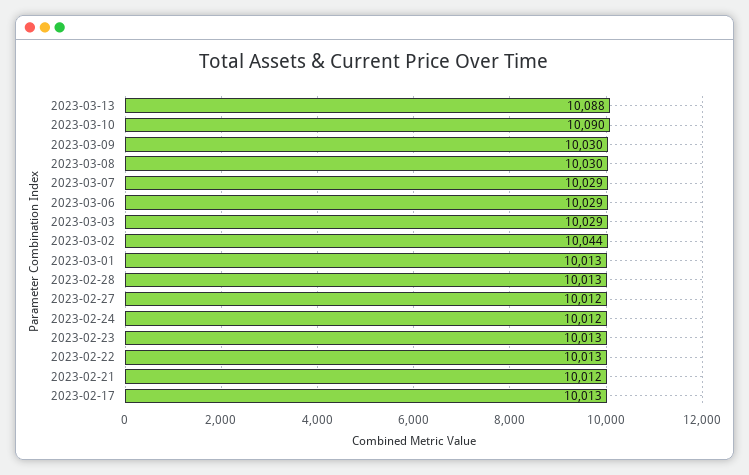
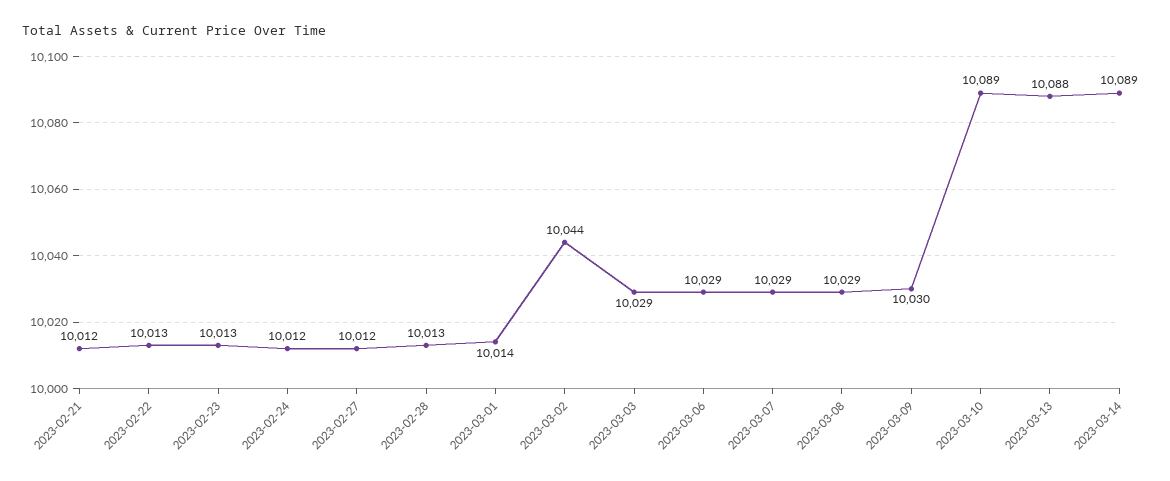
2023-03-10: 10090 -> 10089
2023-03-08: 10030 -> 10029
2023-03-01: 10013 -> 10014
2023-02-17: 10013 -> none
2023-03-14: none -> 10089

